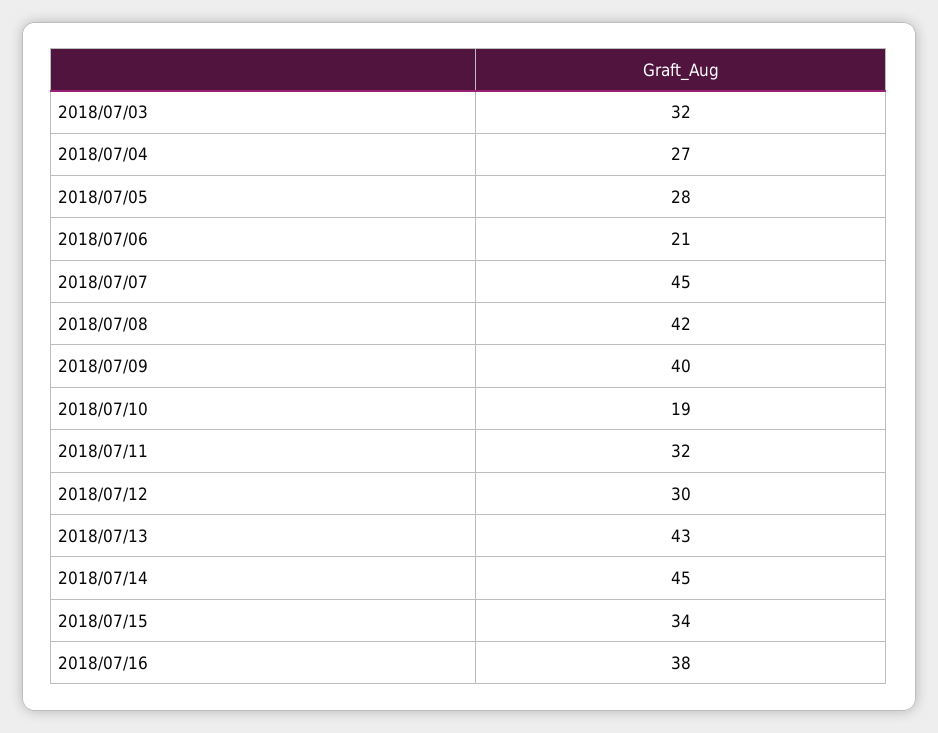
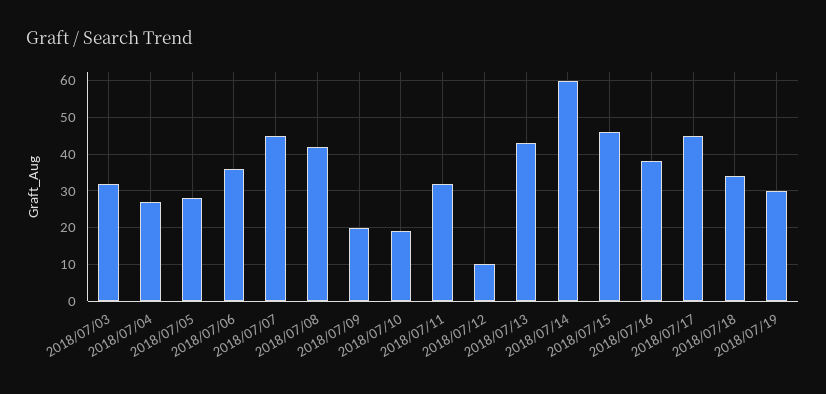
2018/07/06: 21 -> 35
2018/07/09: 40 -> 20
2018/07/12: 30 -> 10
2018/07/14: 45 -> 60
2018/07/15: 34 -> 45
2018/07/17: none -> 45
2018/07/18: none -> 35
2018/07/19: none -> 30

